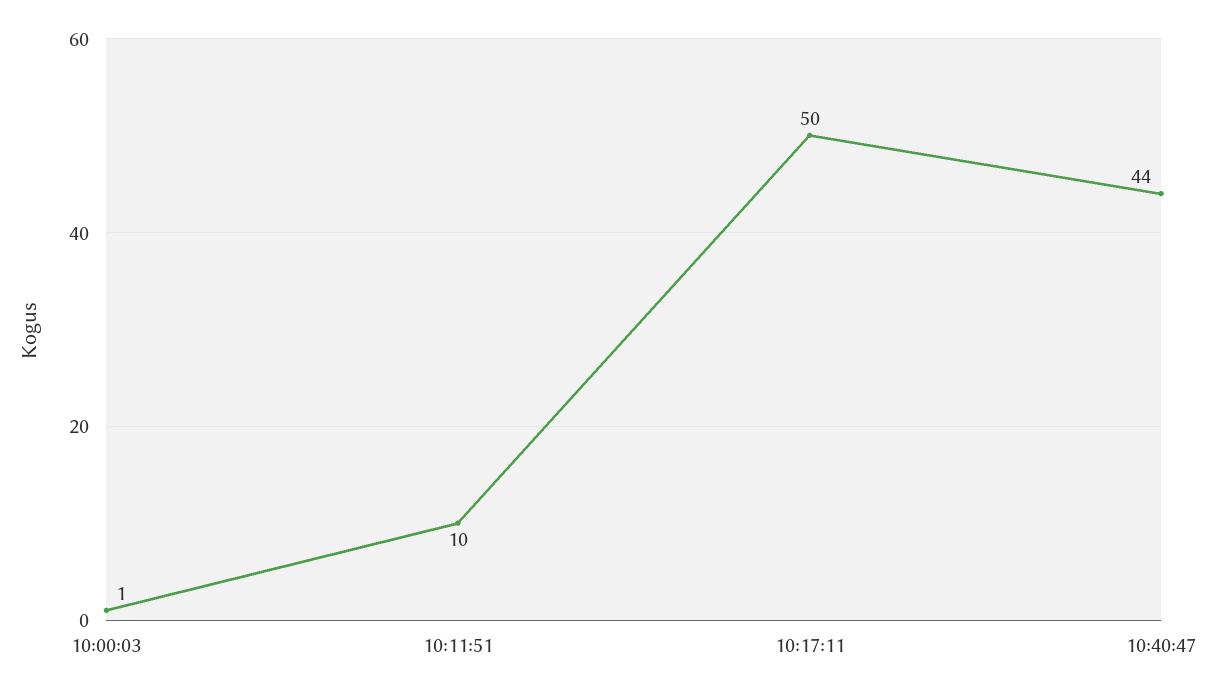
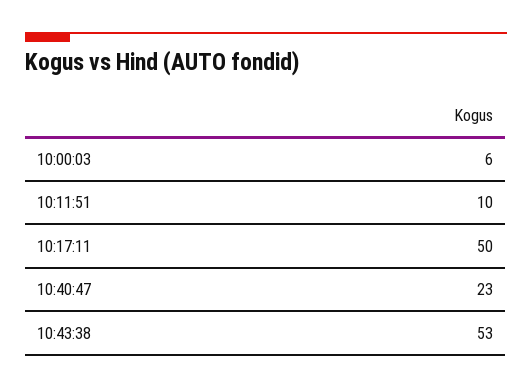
10:00:03: 1 -> 6
10:40:47: 44 -> 23
10:43:38: none -> 53

